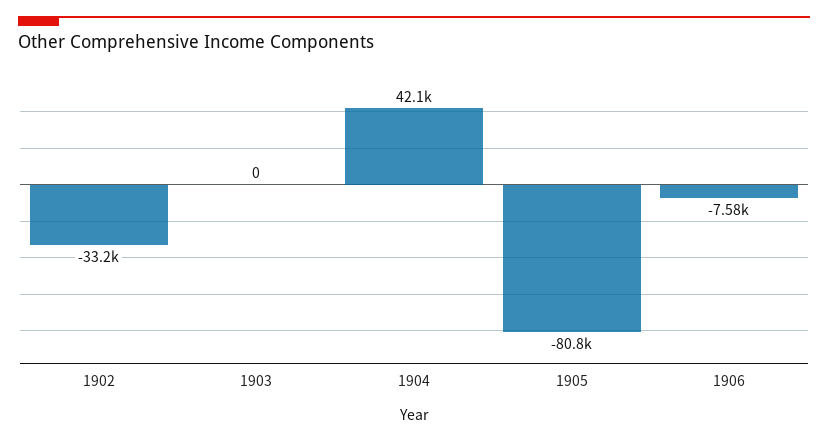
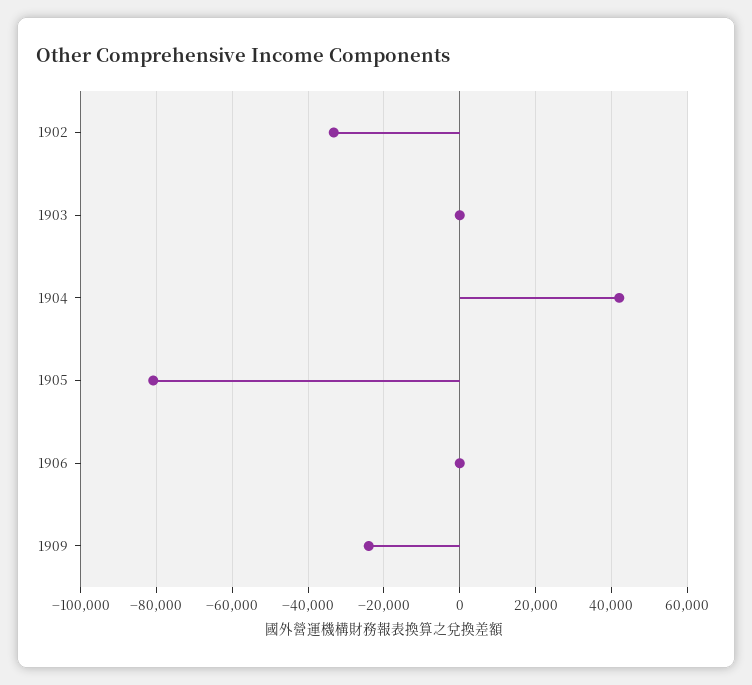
1906: -7580 -> 0
1909: none -> -24000

